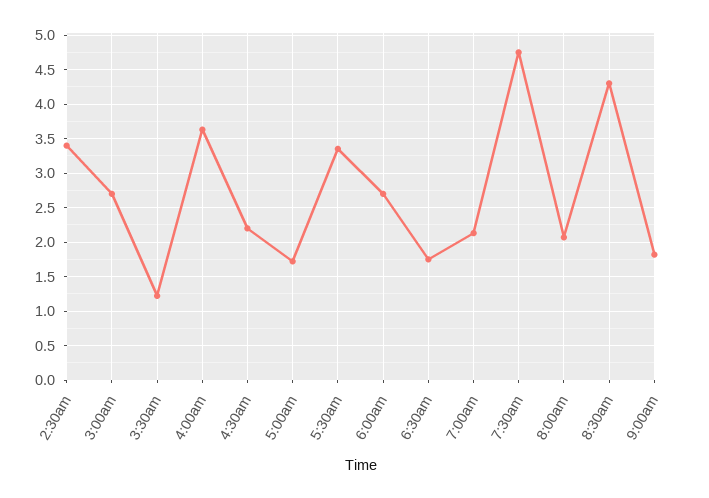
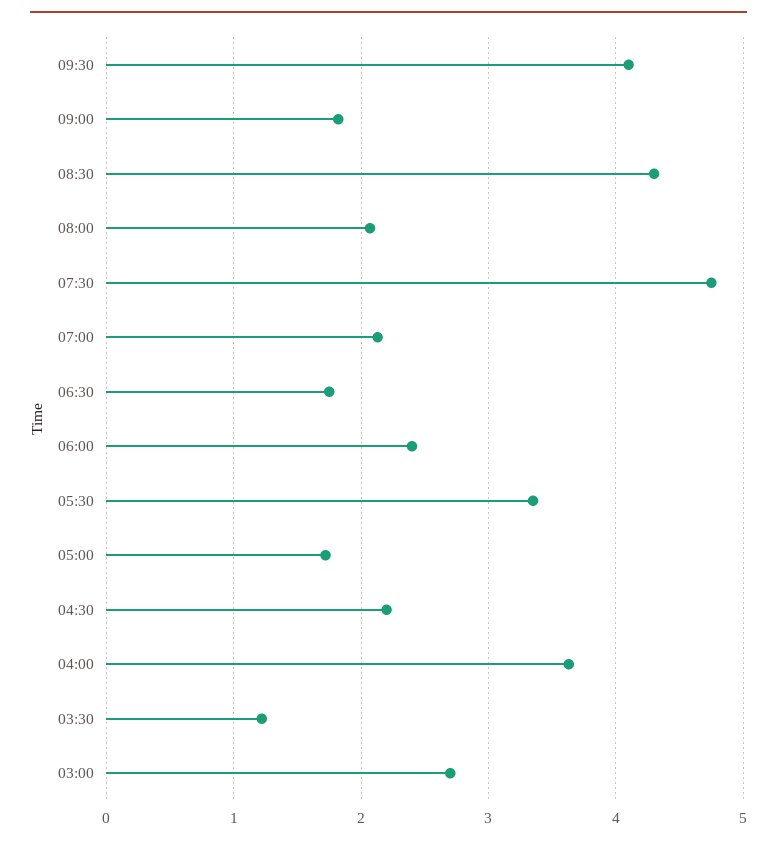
2:30am: 3.4 -> none
6:00am: 2.7 -> 2.4
09:30: none -> 4.1

